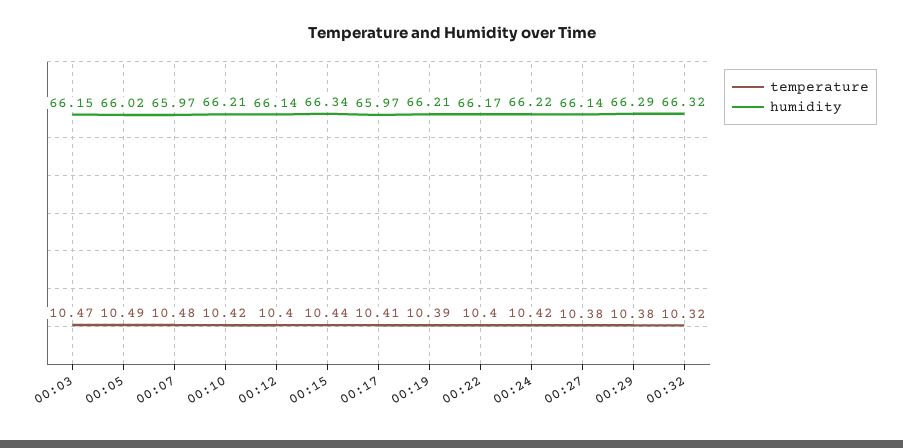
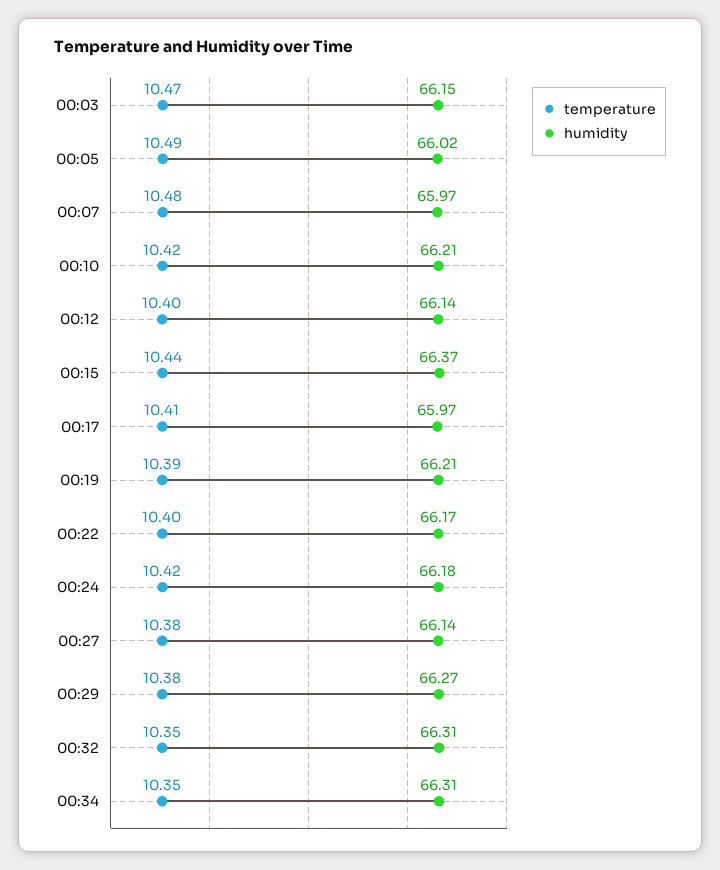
humidity, 00:15: 66.34 -> 66.37
humidity, 00:24: 66.22 -> 66.18
humidity, 00:29: 66.29 -> 66.27
temperature, 00:32: 10.32 -> 10.35
humidity, 00:32: 66.32 -> 66.31
temperature, 00:34: none -> 10.35
humidity, 00:34: none -> 66.31

